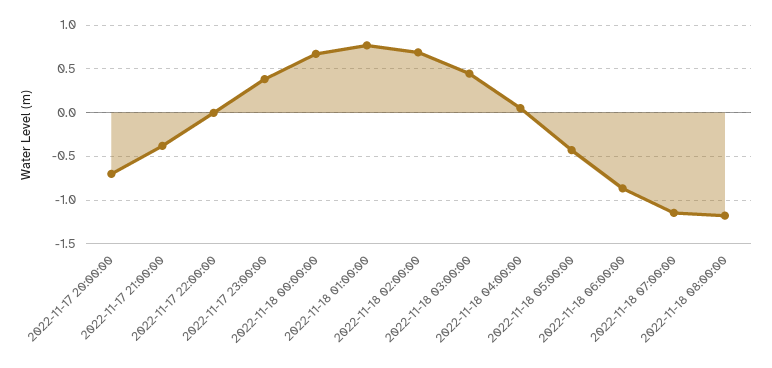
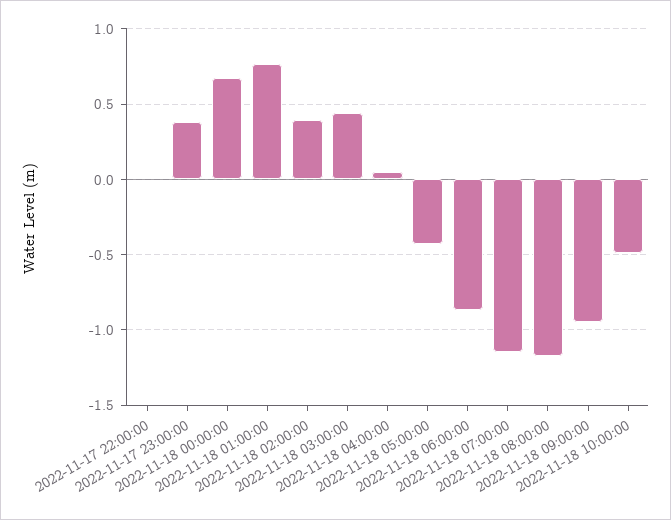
2022-11-17 20:00:00: -0.7 -> none
2022-11-17 21:00:00: -0.4 -> none
2022-11-18 02:00:00: 0.7 -> 0.4
2022-11-18 09:00:00: none -> -0.95
2022-11-18 10:00:00: none -> -0.5

